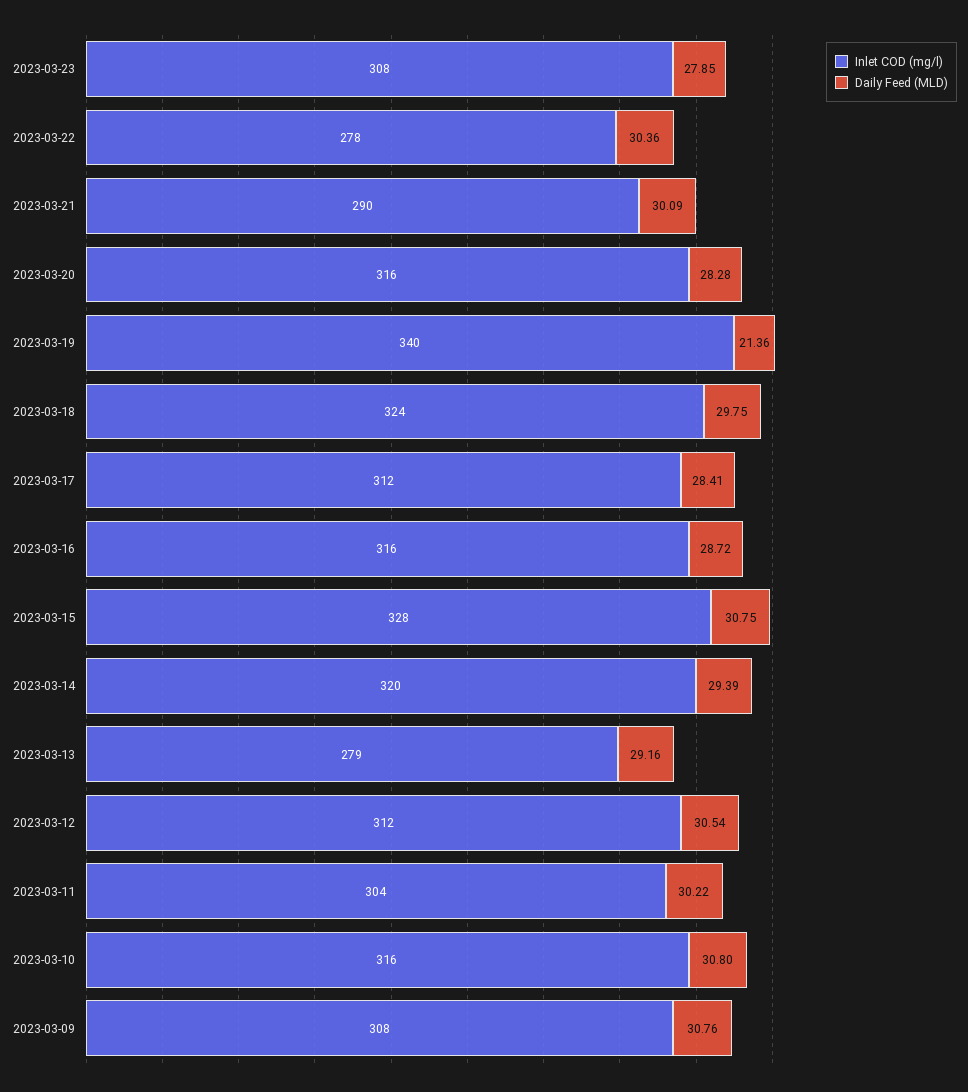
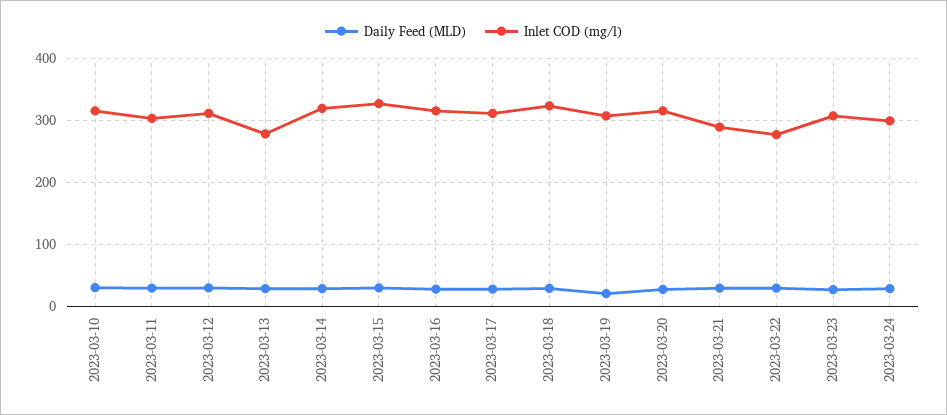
Inlet COD (mg/l), 2023-03-19: 340 -> 310
Inlet COD (mg/l), 2023-03-09: 308 -> none
Daily Feed (MLD), 2023-03-09: 30.76 -> none
Daily Feed (MLD), 2023-03-24: none -> 30
Inlet COD (mg/l), 2023-03-24: none -> 300

